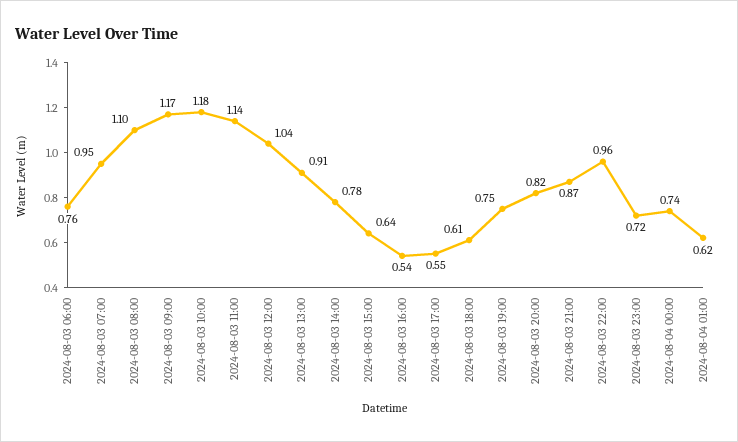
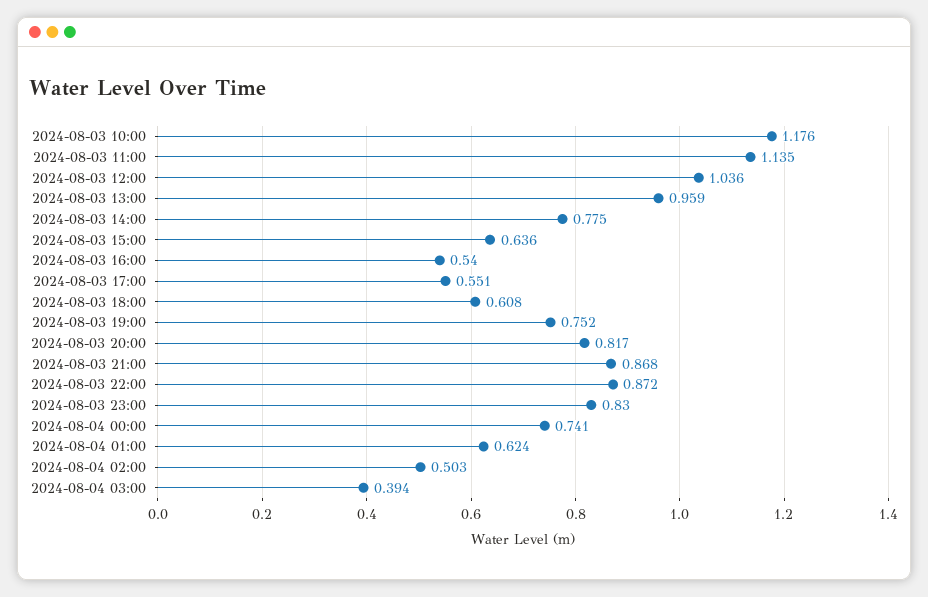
2024-08-03 06:00: 0.76 -> none
2024-08-03 07:00: 0.95 -> none
2024-08-03 08:00: 1.1 -> none
2024-08-03 09:00: 1.17 -> none
2024-08-03 13:00: 0.91 -> 0.959
2024-08-03 22:00: 0.96 -> 0.872
2024-08-03 23:00: 0.72 -> 0.83
2024-08-04 02:00: none -> 0.503
2024-08-04 03:00: none -> 0.394

